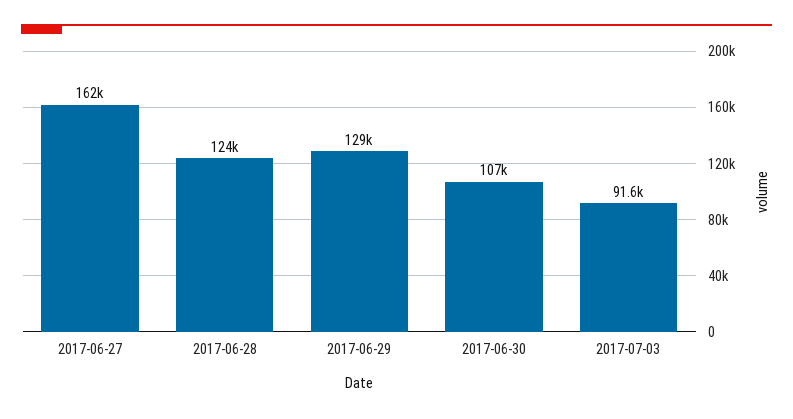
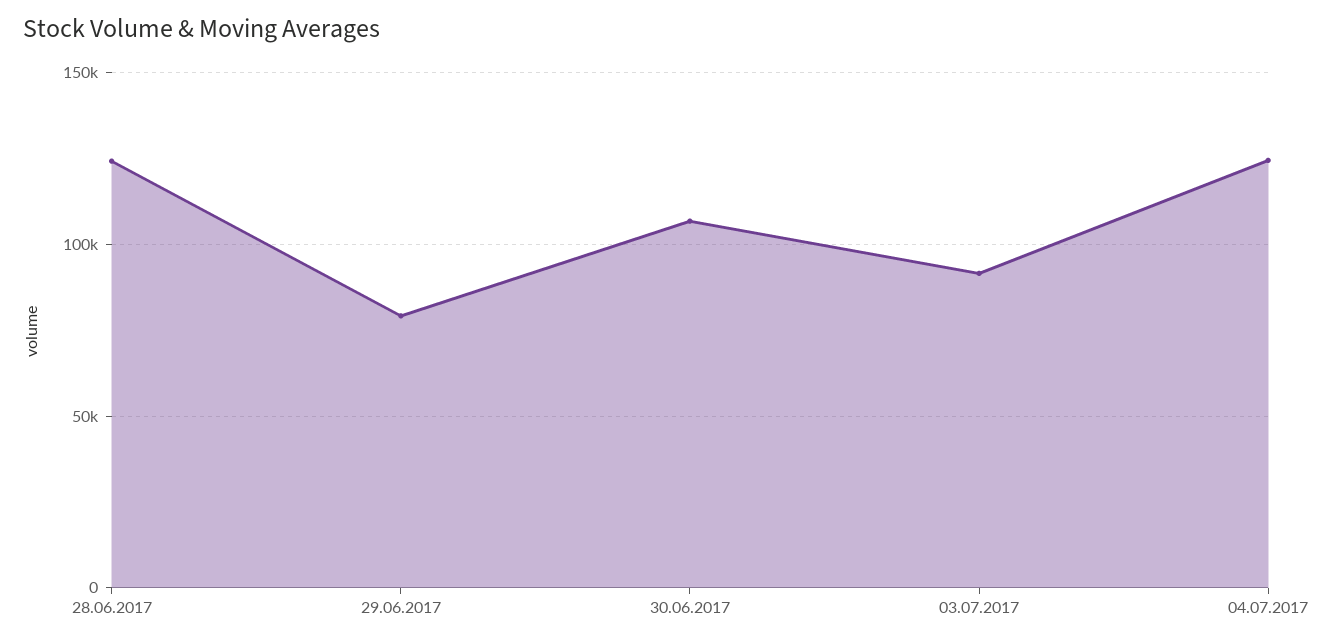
2017-06-27: 162000 -> none
2017-06-29: 129000 -> 80000
04.07.2017: none -> 125000

